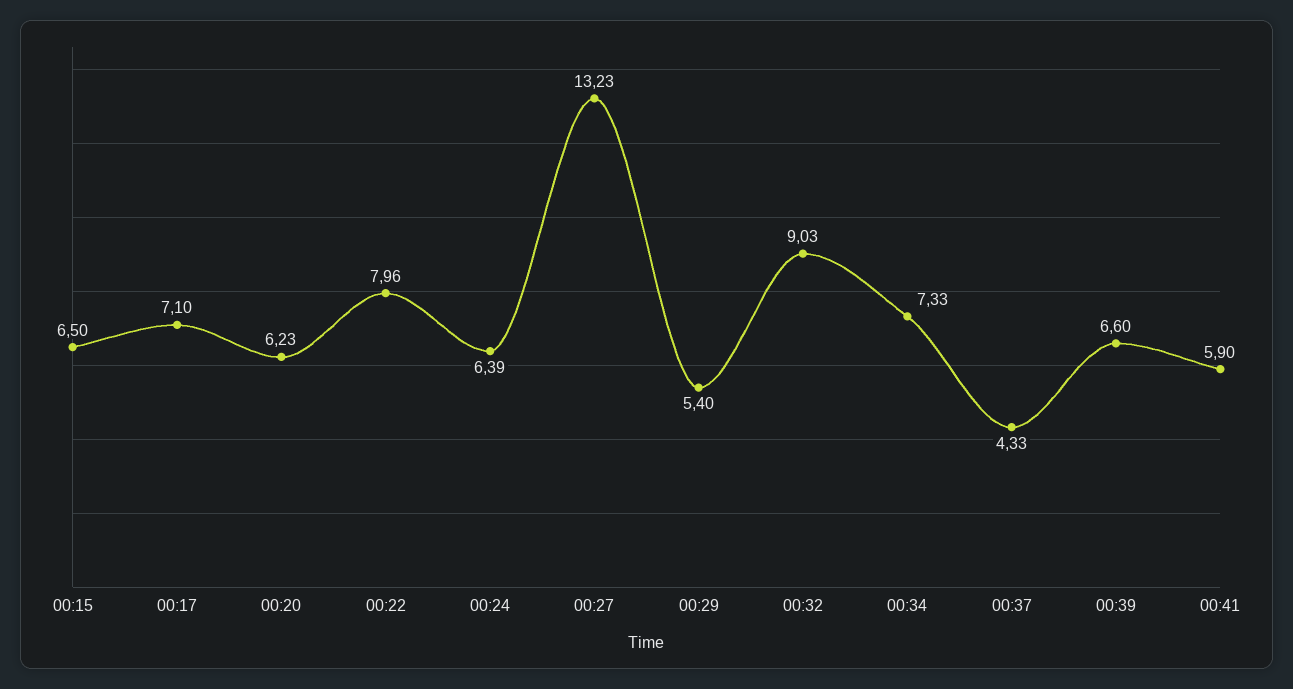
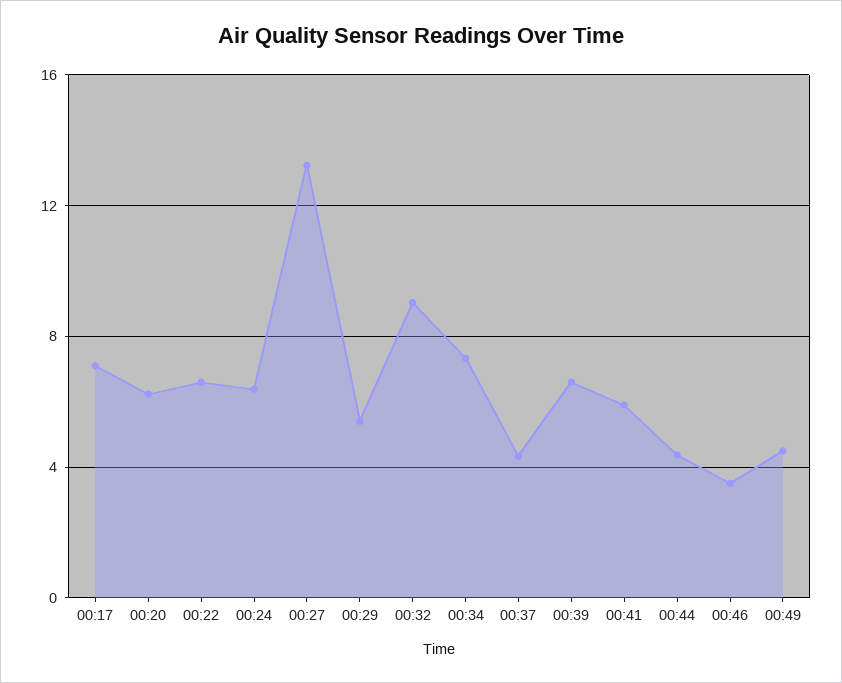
00:15: 6.5 -> none
00:22: 7.96 -> 6.5
00:44: none -> 4.5
00:46: none -> 3.5
00:49: none -> 4.5

